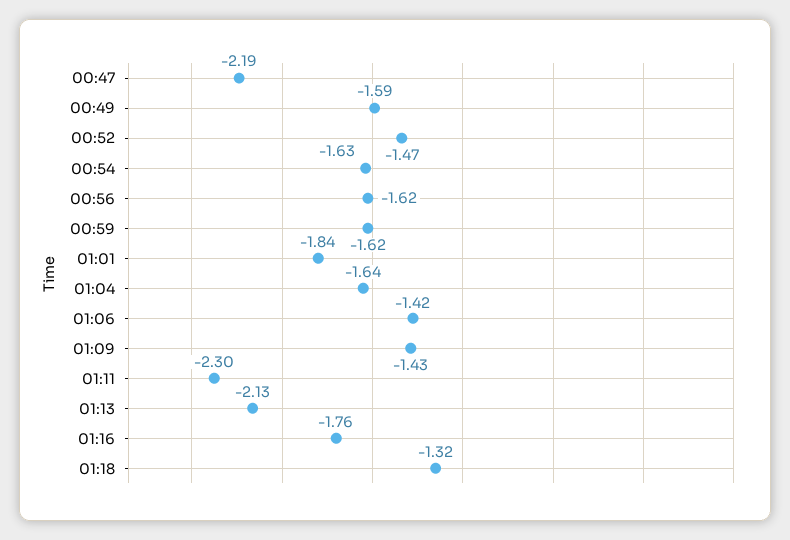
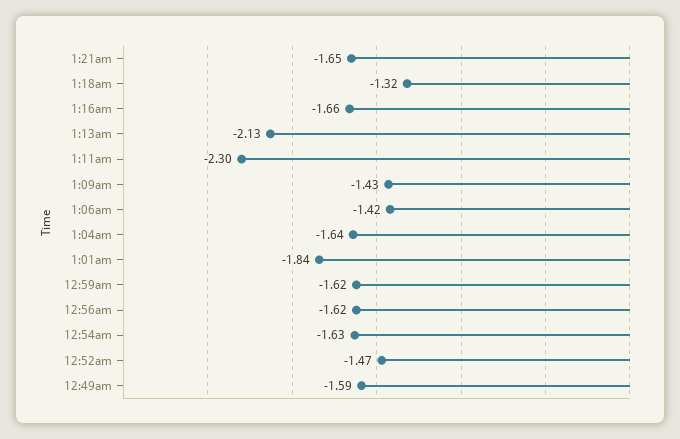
00:47: -2.19 -> none
01:16: -1.76 -> -1.66
1:21am: none -> -1.65

